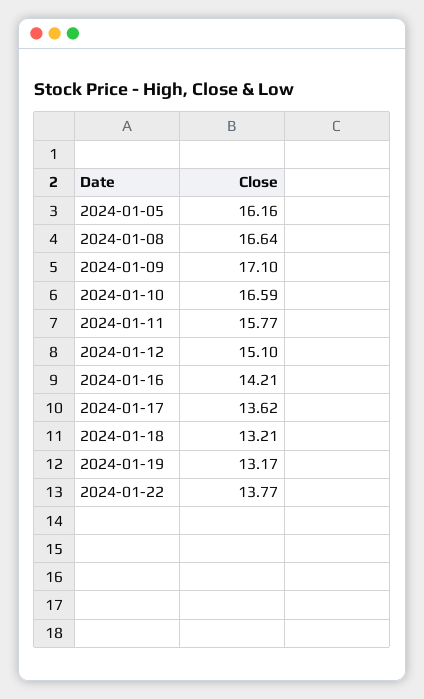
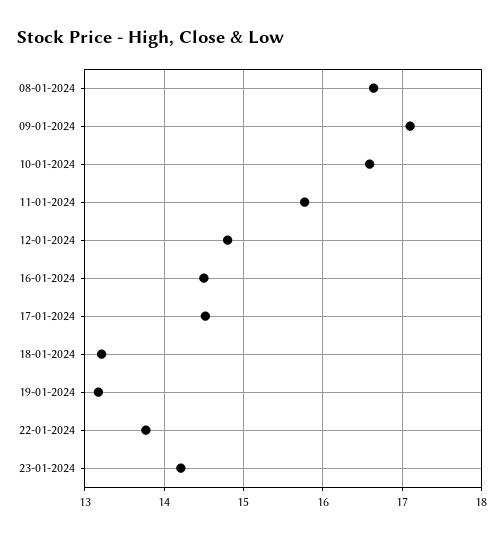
2024-01-05: 16.16 -> none
2024-01-12: 15.1 -> 14.8
2024-01-16: 14.21 -> 14.5
2024-01-17: 13.62 -> 14.5
23-01-2024: none -> 14.2

